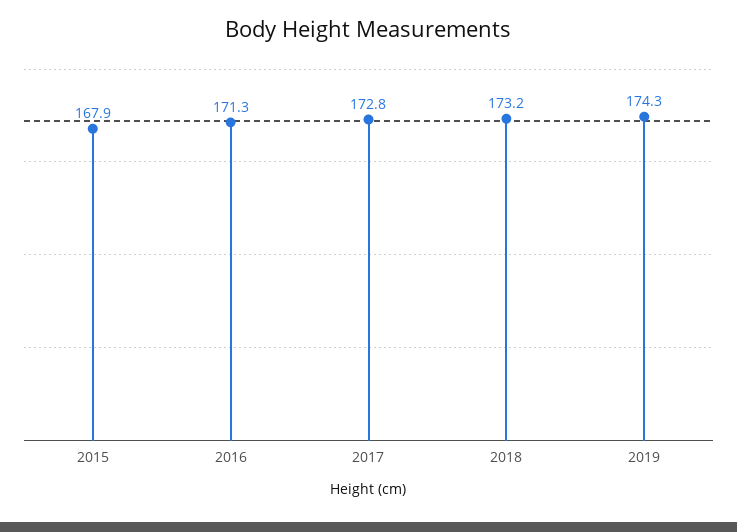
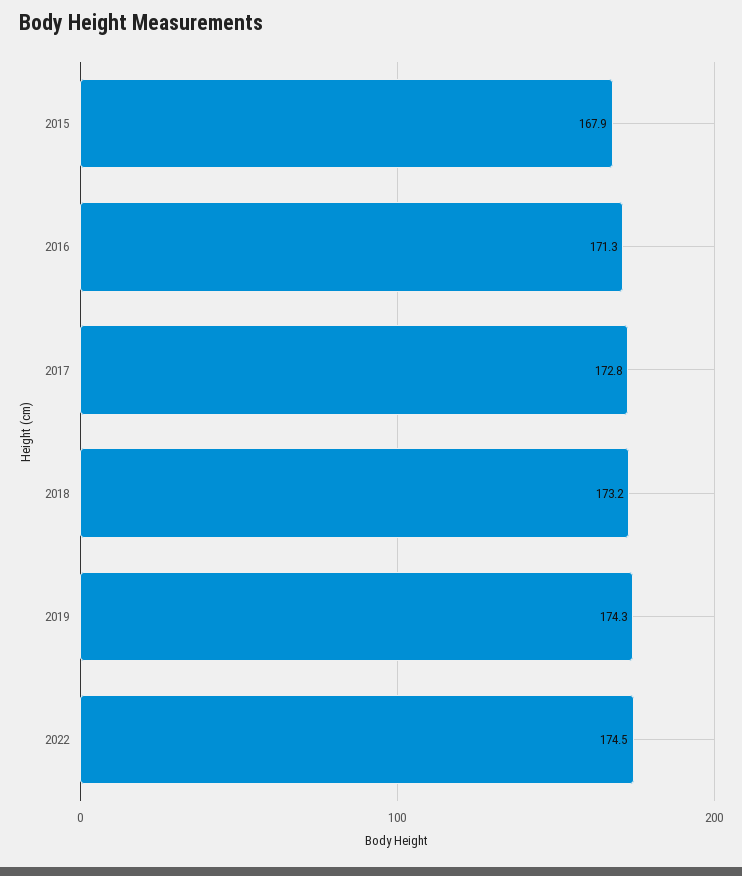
2022: none -> 174.5

